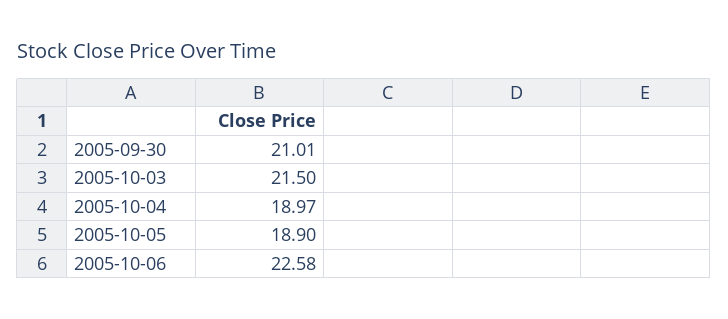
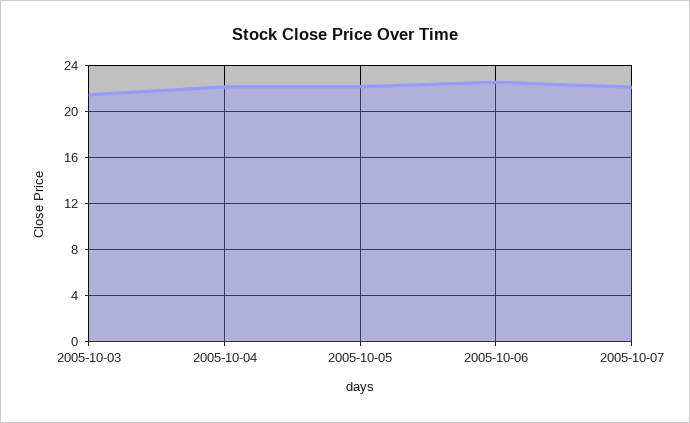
2005-09-30: 21.01 -> none
2005-10-04: 18.97 -> 22
2005-10-05: 18.9 -> 22
2005-10-07: none -> 22

